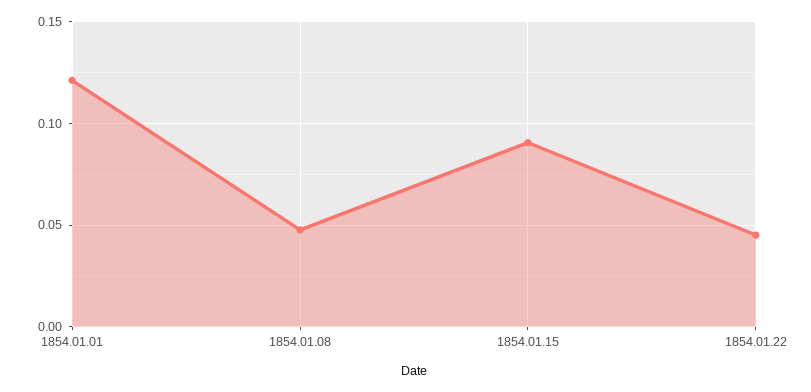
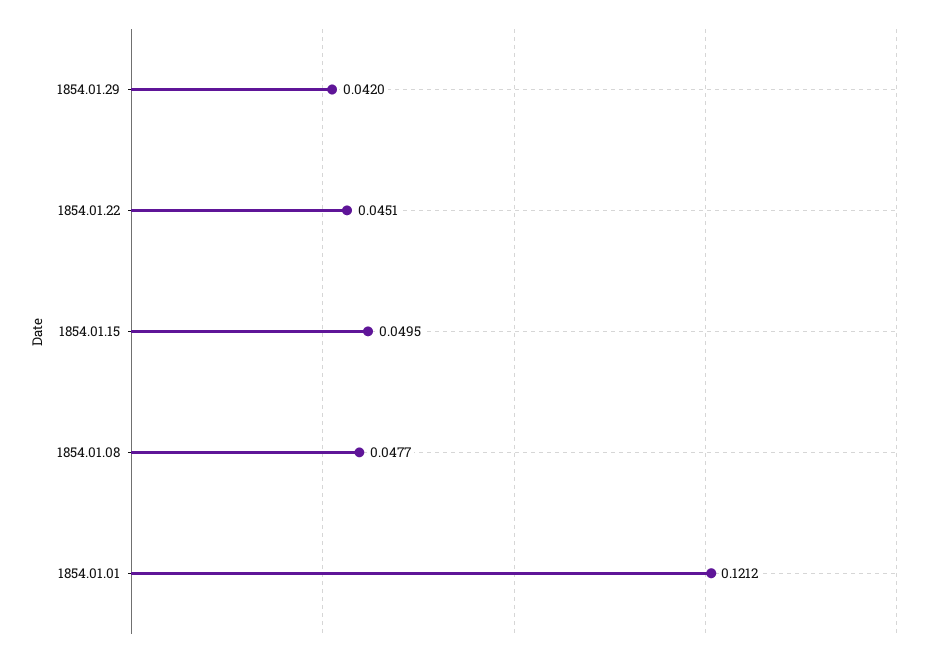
1854.01.15: 0.09 -> 0.0495
1854.01.29: none -> 0.042

